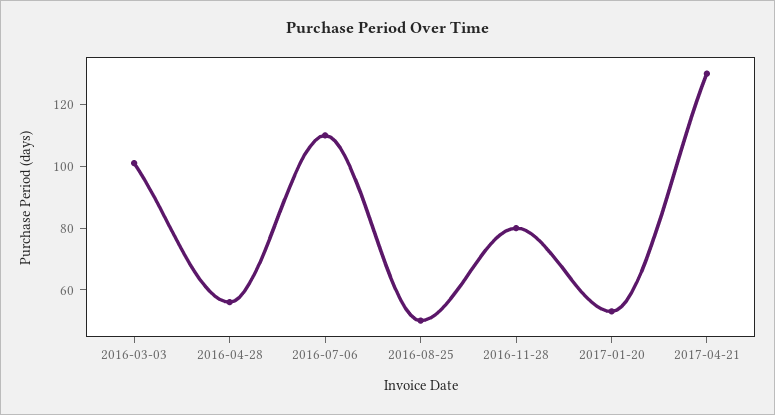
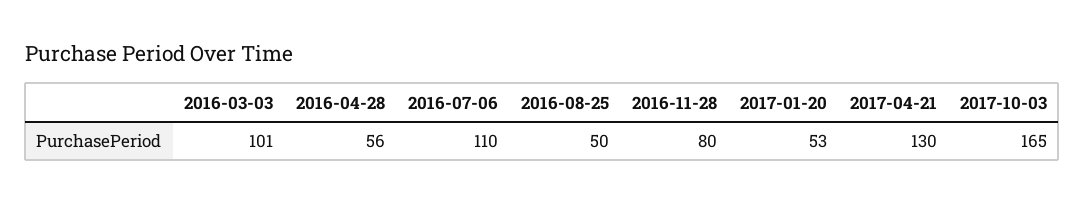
2017-10-03: none -> 165

